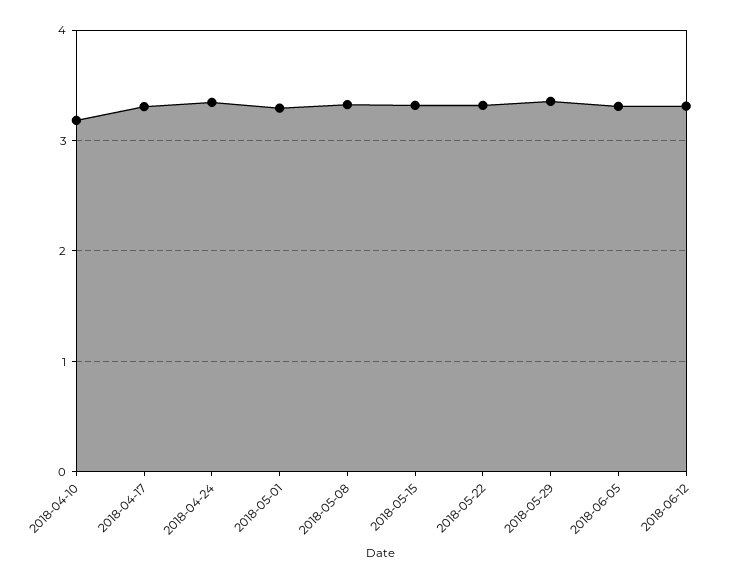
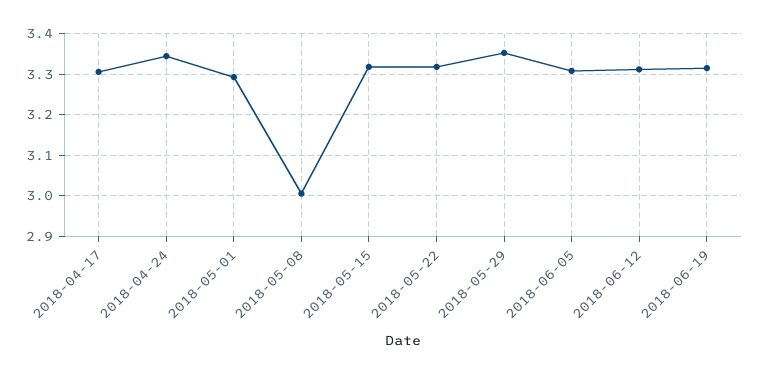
2018-04-10: 3.2 -> none
2018-05-08: 3.3 -> 3
2018-06-19: none -> 3.32

